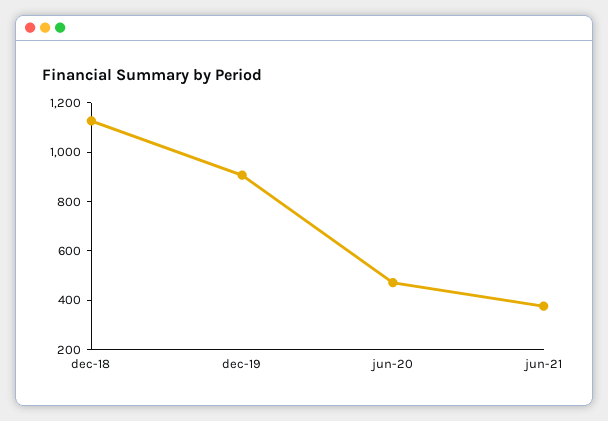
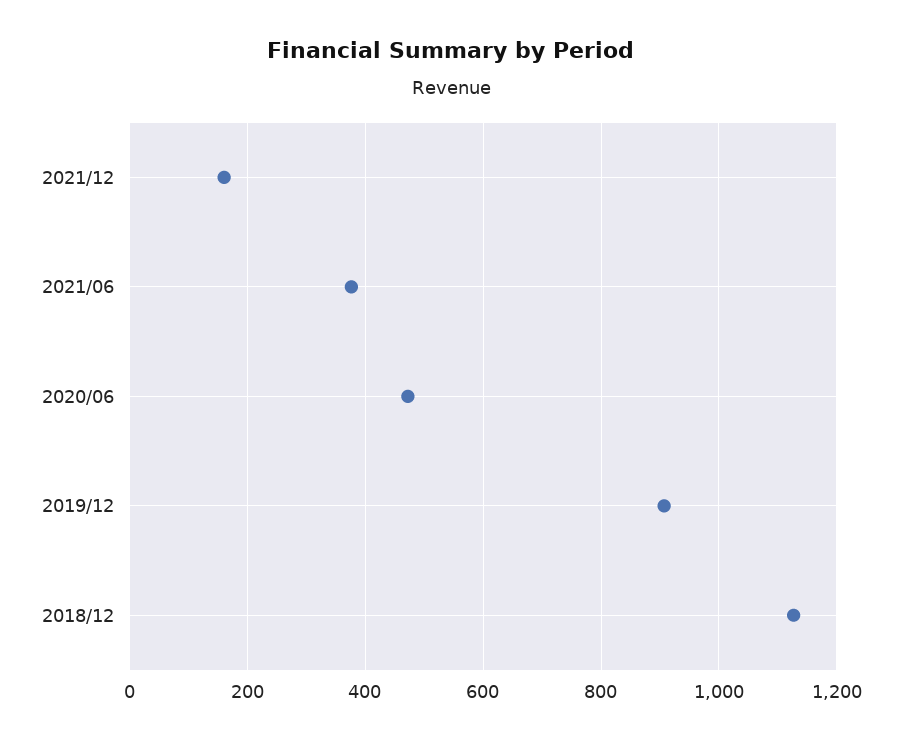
2021/12: none -> 160

